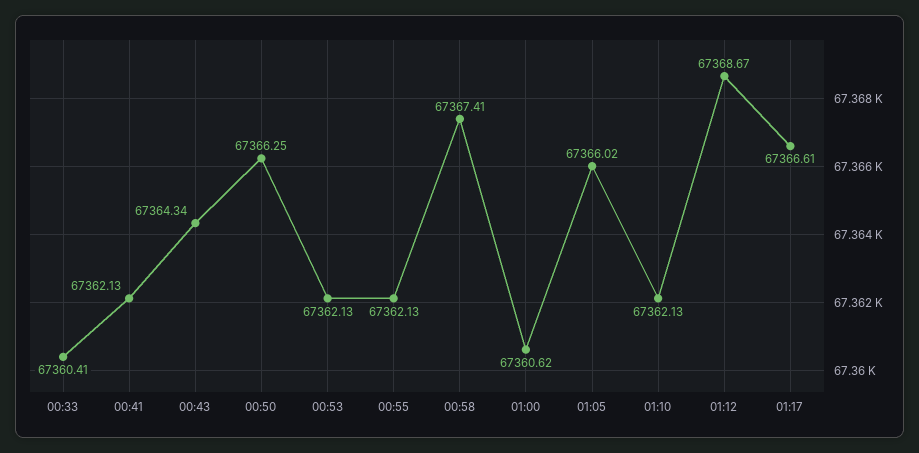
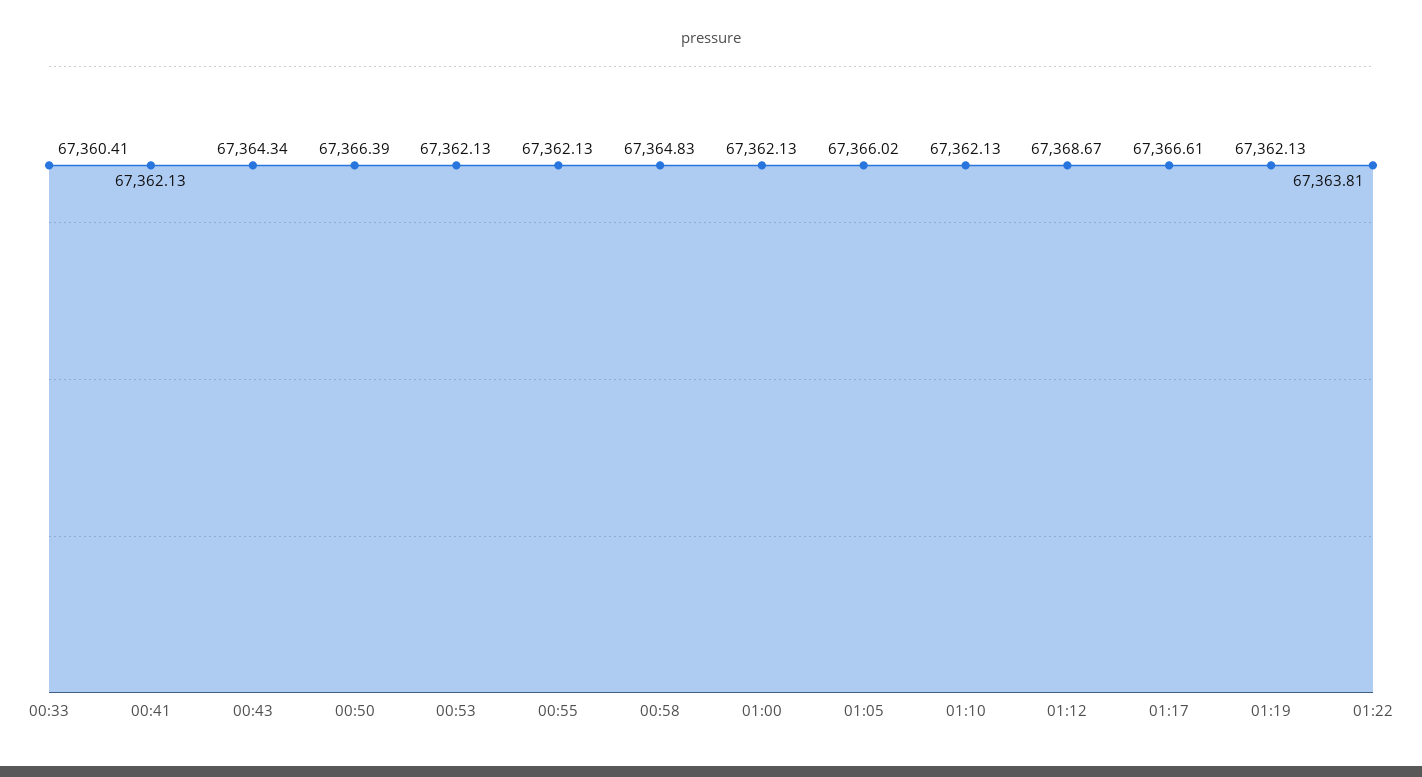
00:50: 67366.25 -> 67366.39
00:58: 67367.41 -> 67364.83
01:00: 67360.62 -> 67362.13
01:19: none -> 67362.13
01:22: none -> 67363.81

